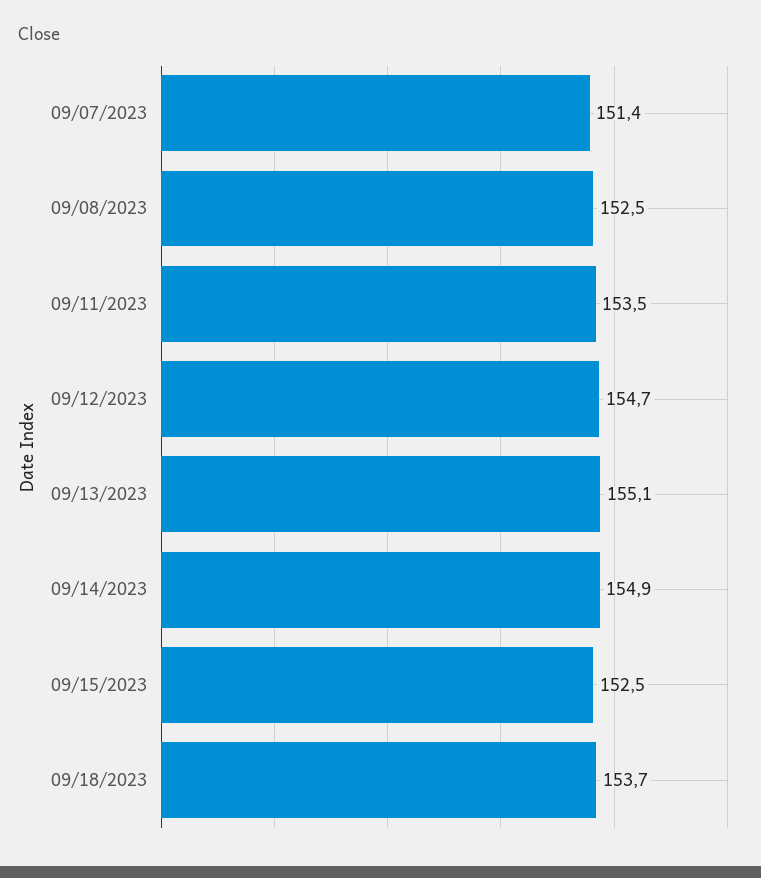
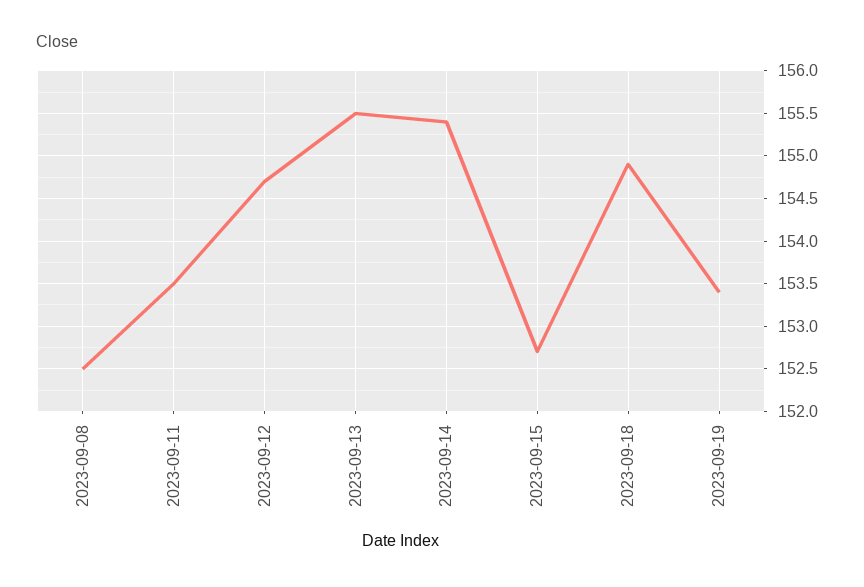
09/07/2023: 151.4 -> none
09/13/2023: 155.1 -> 155.5
09/14/2023: 154.9 -> 155.4
09/15/2023: 152.5 -> 152.7
09/18/2023: 153.7 -> 154.9
2023-09-19: none -> 153.4

